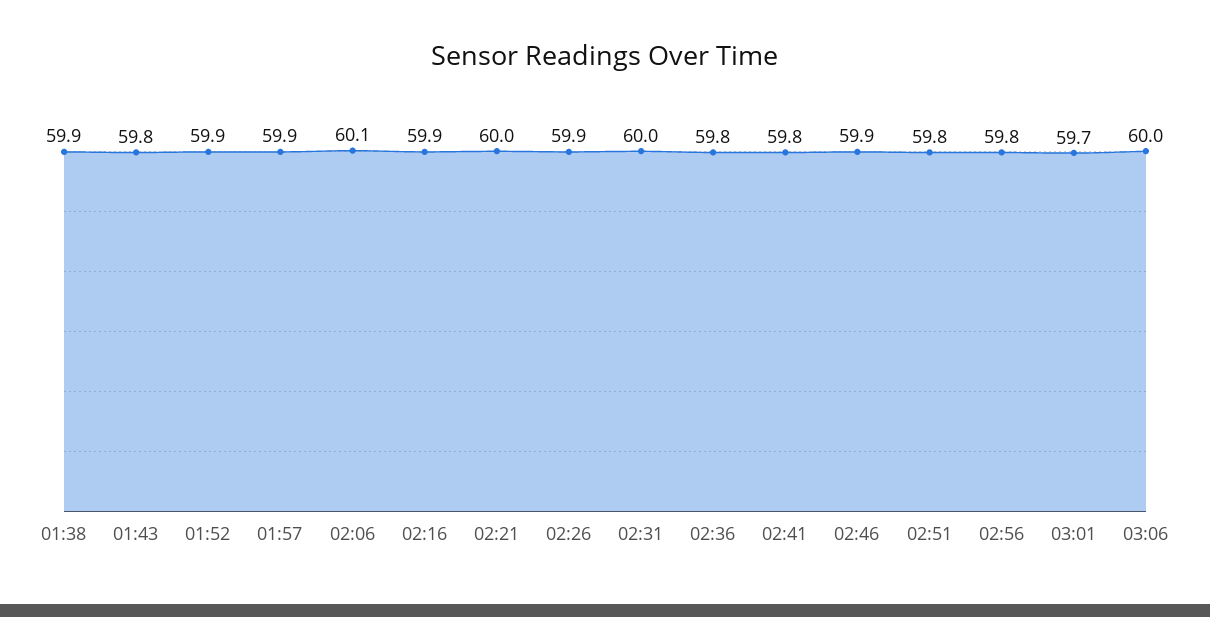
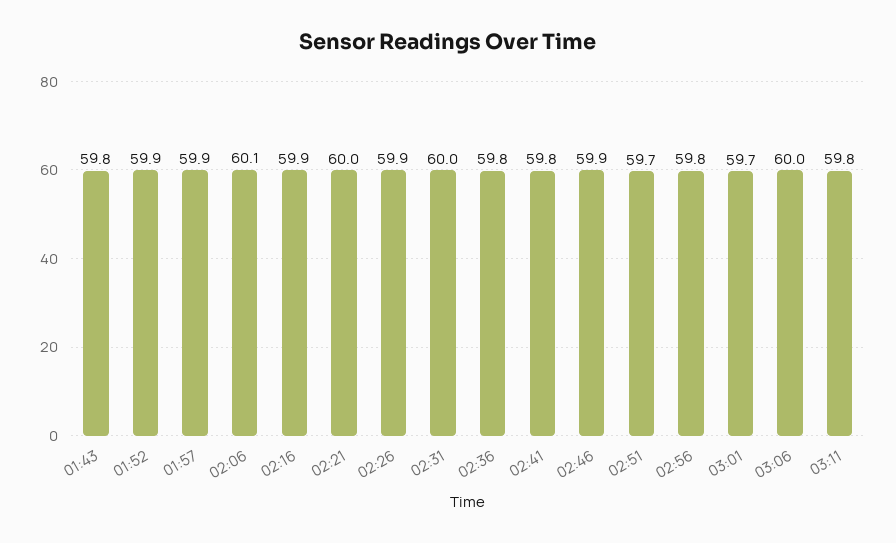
01:38: 59.9 -> none
02:51: 59.8 -> 59.7
03:11: none -> 59.8

